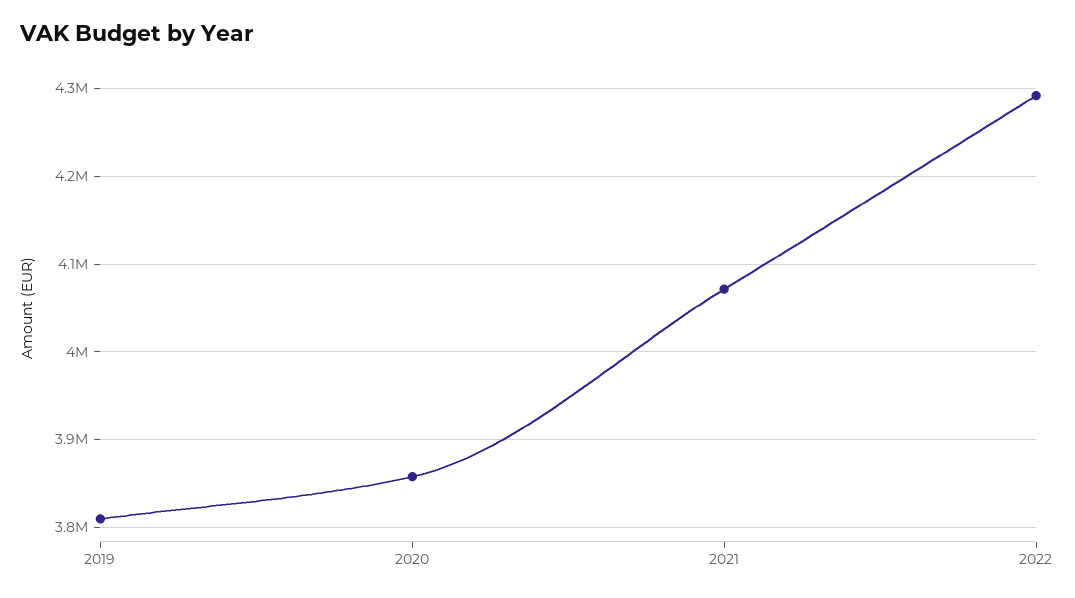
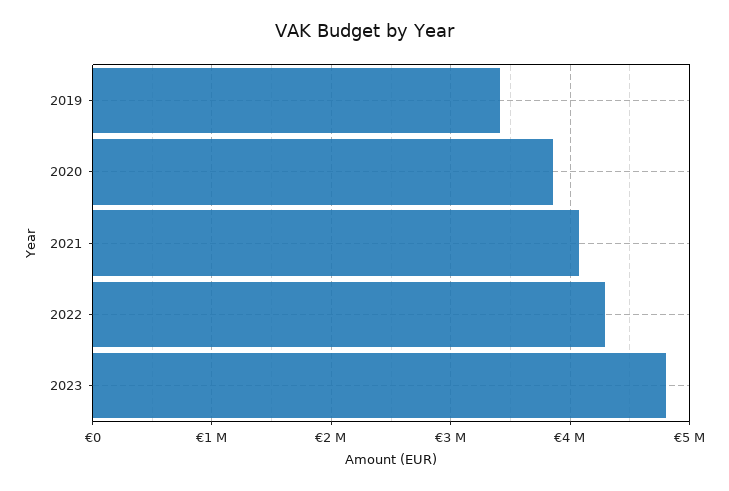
2019: 3810000 -> 3400000
2023: none -> 4800000

